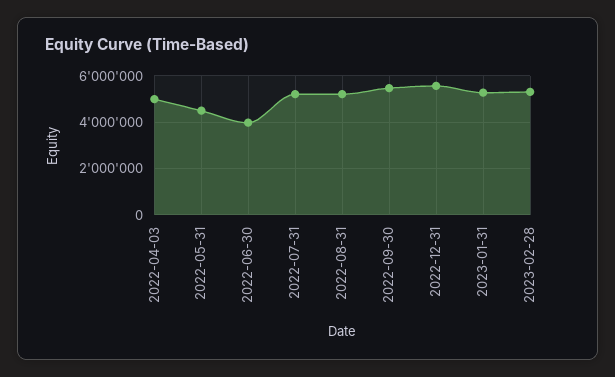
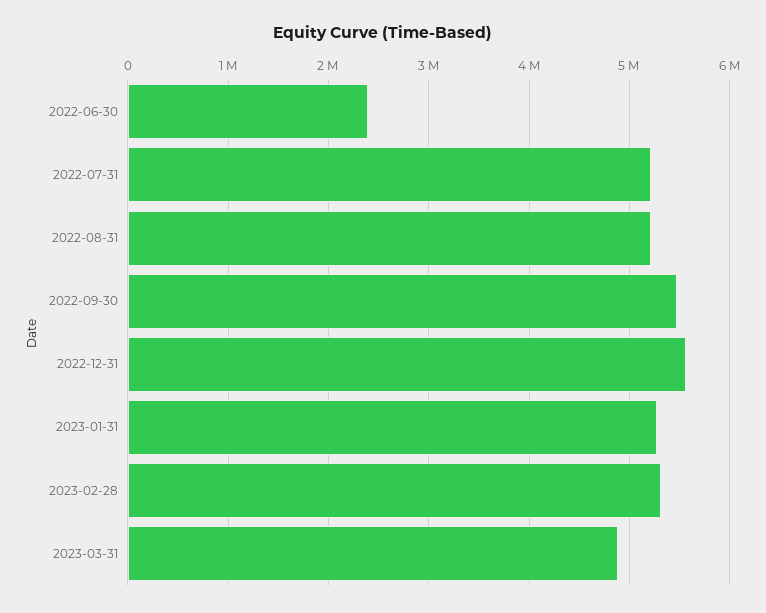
2022-04-03: 5000000 -> none
2022-05-31: 4500000 -> none
2022-06-30: 4000000 -> 2400000
2023-03-31: none -> 4900000

